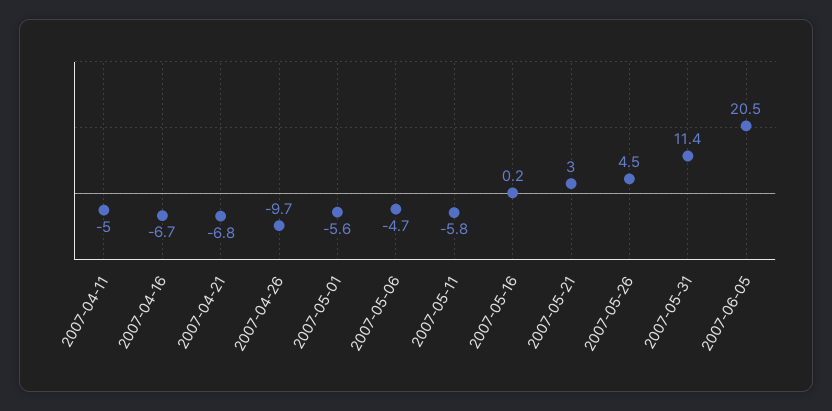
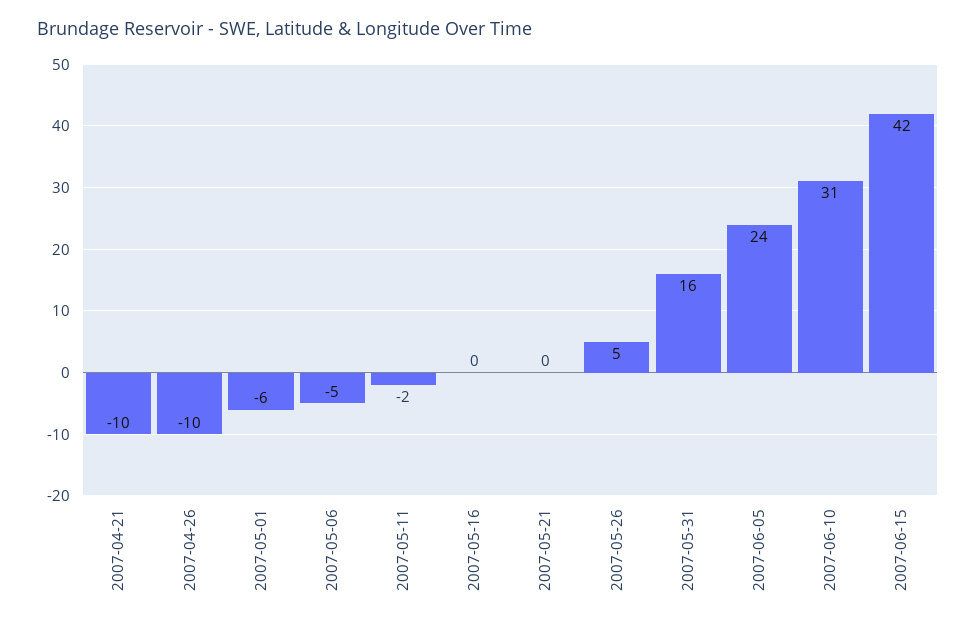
2007-04-11: -5 -> none
2007-04-16: -6.7 -> none
2007-04-21: -6.8 -> -10
2007-05-11: -5.8 -> -2
2007-05-21: 3 -> 0
2007-05-31: 11.4 -> 16
2007-06-05: 20.5 -> 24
2007-06-10: none -> 31
2007-06-15: none -> 42

